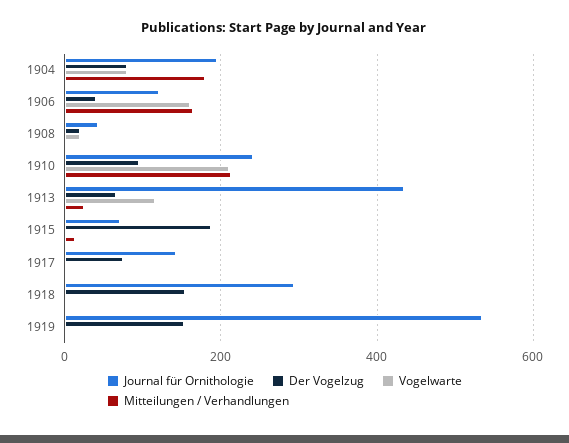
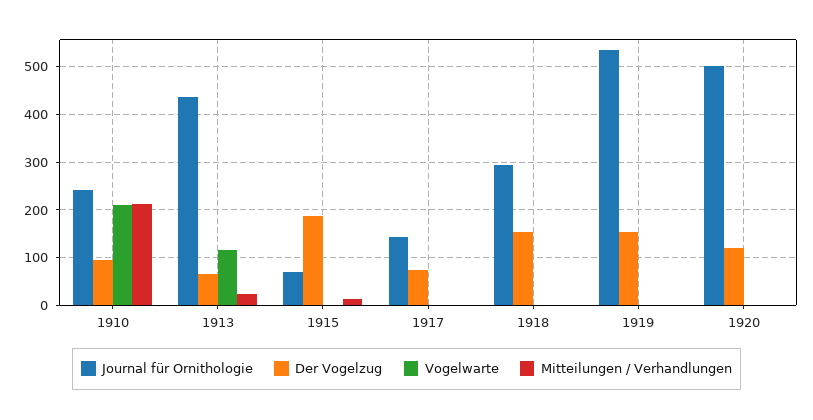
Journal für Ornithologie, 1904: 200 -> none
Der Vogelzug, 1904: 80 -> none
Vogelwarte, 1904: 80 -> none
Mitteilungen / Verhandlungen, 1904: 180 -> none
Journal für Ornithologie, 1906: 120 -> none
Der Vogelzug, 1906: 40 -> none
Vogelwarte, 1906: 160 -> none
Mitteilungen / Verhandlungen, 1906: 160 -> none
Journal für Ornithologie, 1908: 40 -> none
Der Vogelzug, 1908: 20 -> none
Vogelwarte, 1908: 20 -> none
Mitteilungen / Verhandlungen, 1908: 0 -> none
Journal für Ornithologie, 1920: none -> 500
Der Vogelzug, 1920: none -> 120
Vogelwarte, 1920: none -> 0
Mitteilungen / Verhandlungen, 1920: none -> 0

